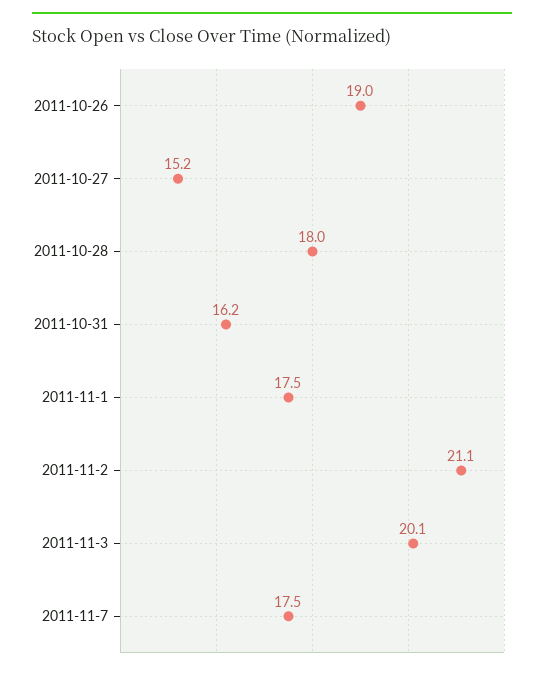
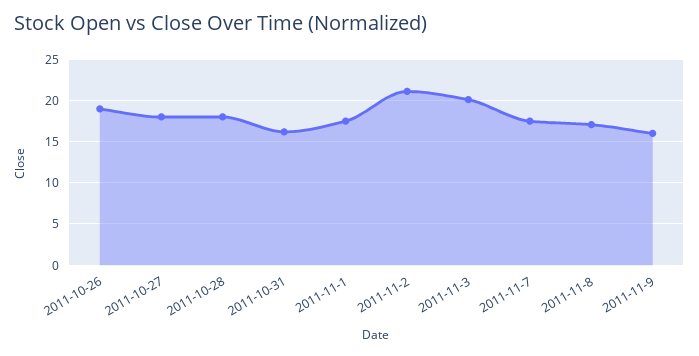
2011-10-27: 15.2 -> 18
2011-11-8: none -> 17
2011-11-9: none -> 16

